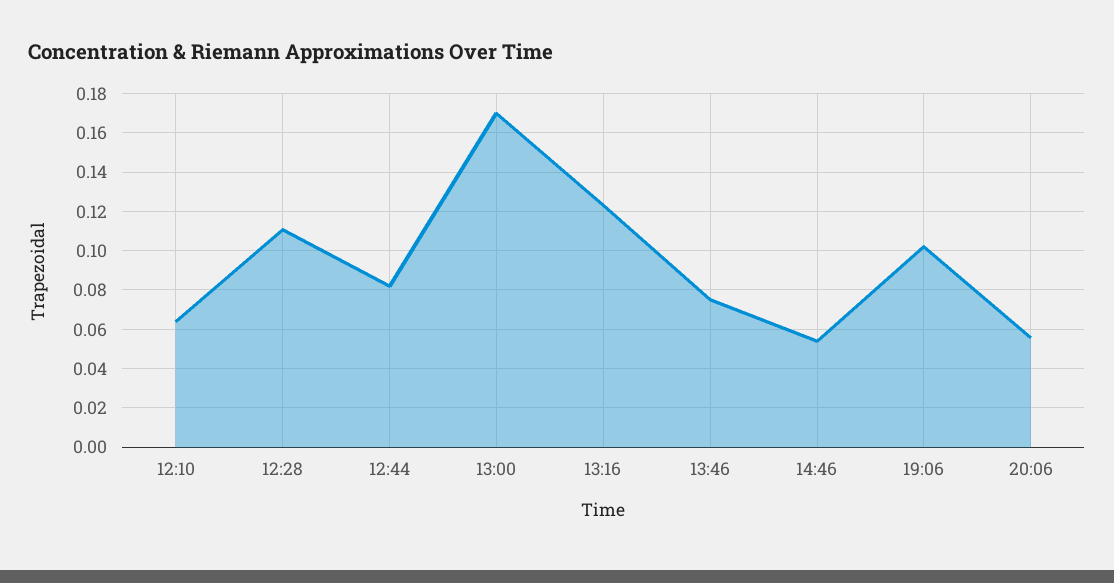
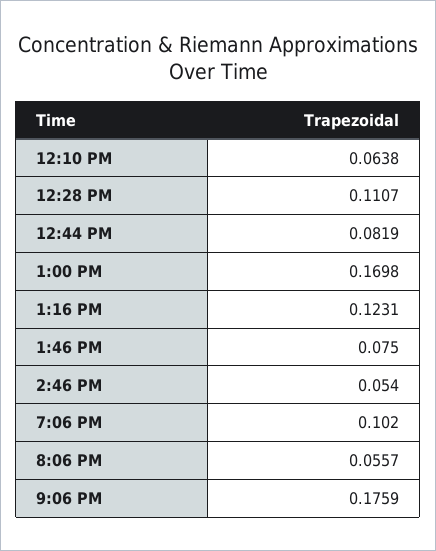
9:06 PM: none -> 0.1759

